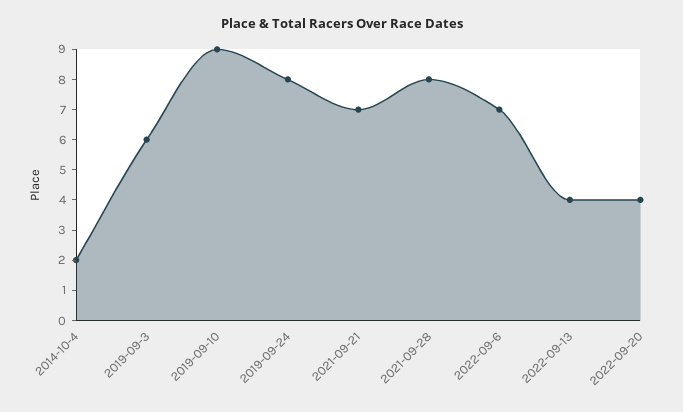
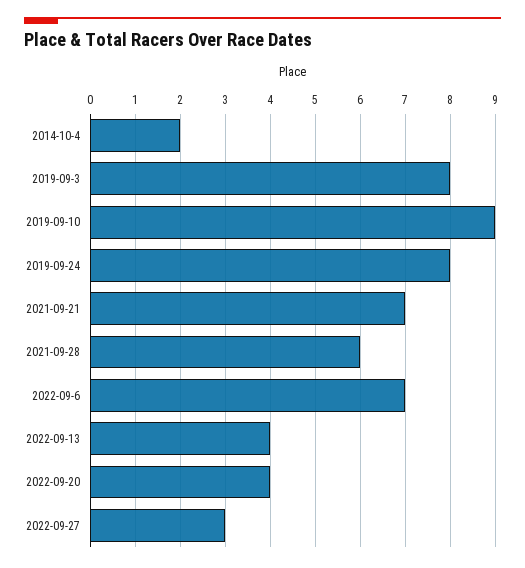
2019-09-3: 6 -> 8
2021-09-28: 8 -> 6
2022-09-27: none -> 3

